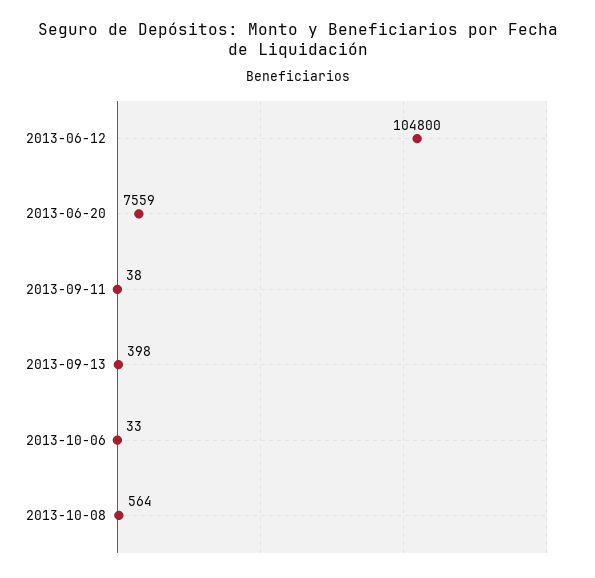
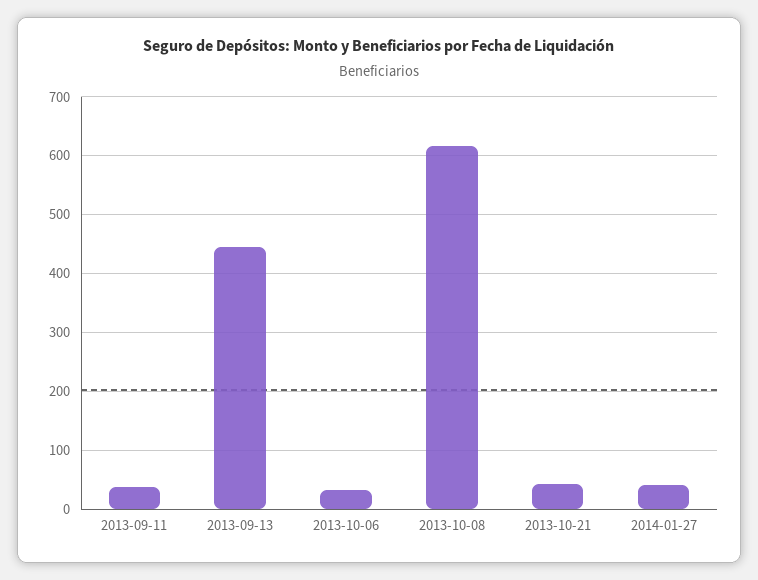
2013-06-12: 104800 -> none
2013-06-20: 7559 -> none
2013-09-13: 398 -> 440
2013-10-08: 564 -> 620
2013-10-21: none -> 40
2014-01-27: none -> 40

